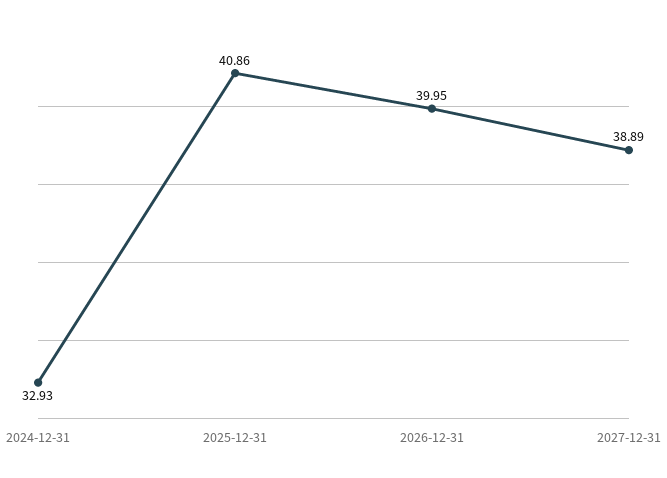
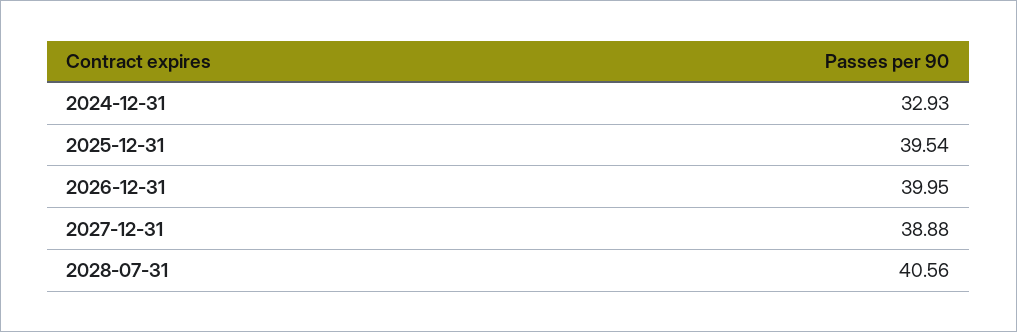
2025-12-31: 40.86 -> 39.54
2027-12-31: 38.89 -> 38.88
2028-07-31: none -> 40.56

